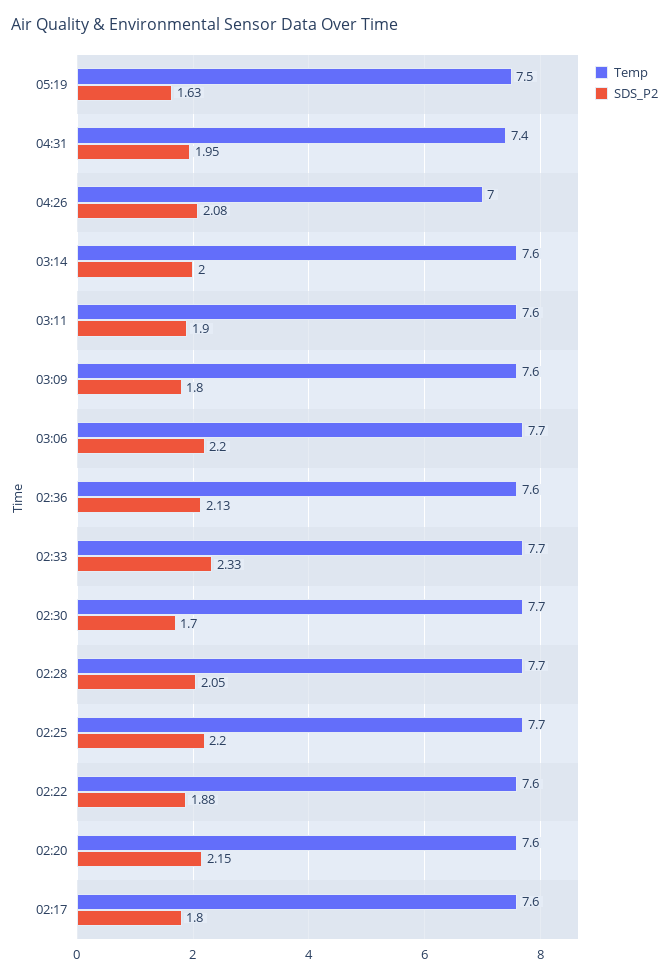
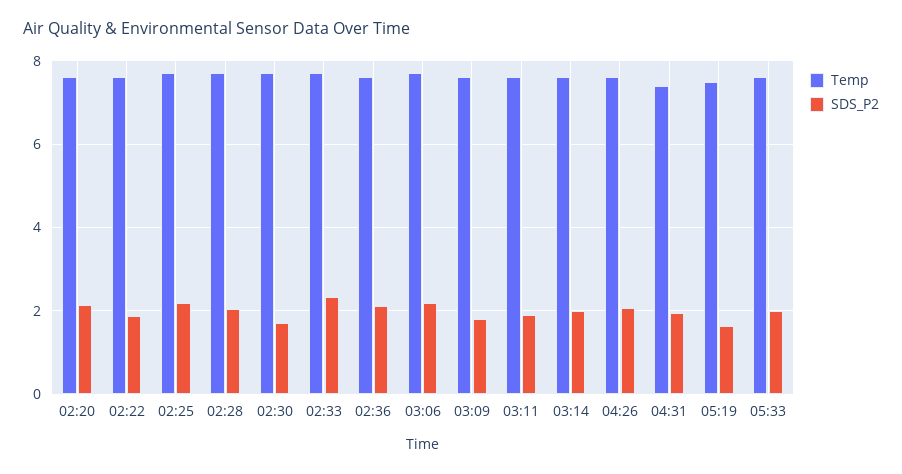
Temp, 04:26: 7 -> 7.6
Temp, 02:17: 7.6 -> none
SDS_P2, 02:17: 1.8 -> none
Temp, 05:33: none -> 7.6
SDS_P2, 05:33: none -> 2

